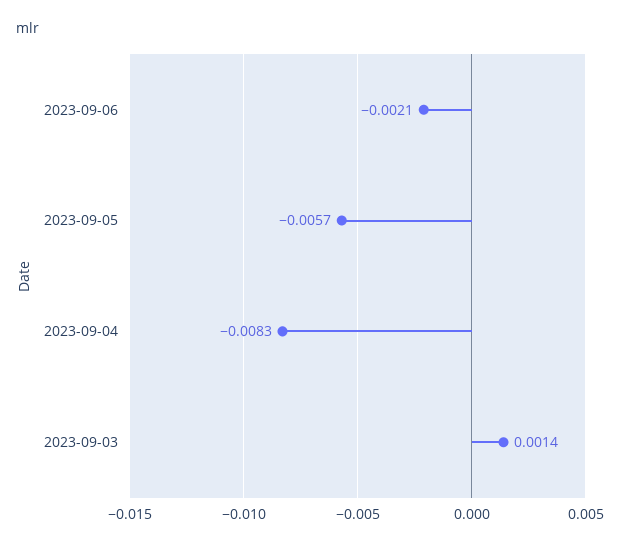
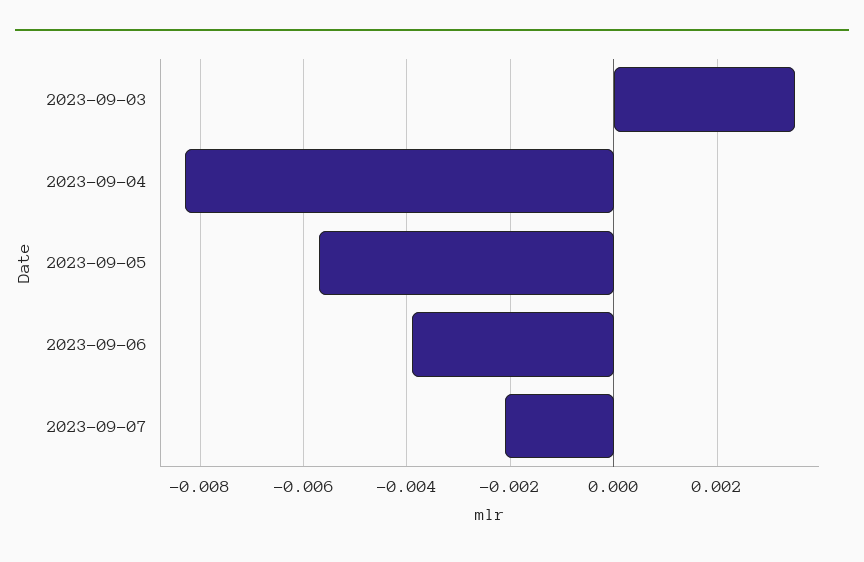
2023-09-06: -0.0021 -> -0.004
2023-09-03: 0.0014 -> 0.0035
2023-09-07: none -> -0.002

